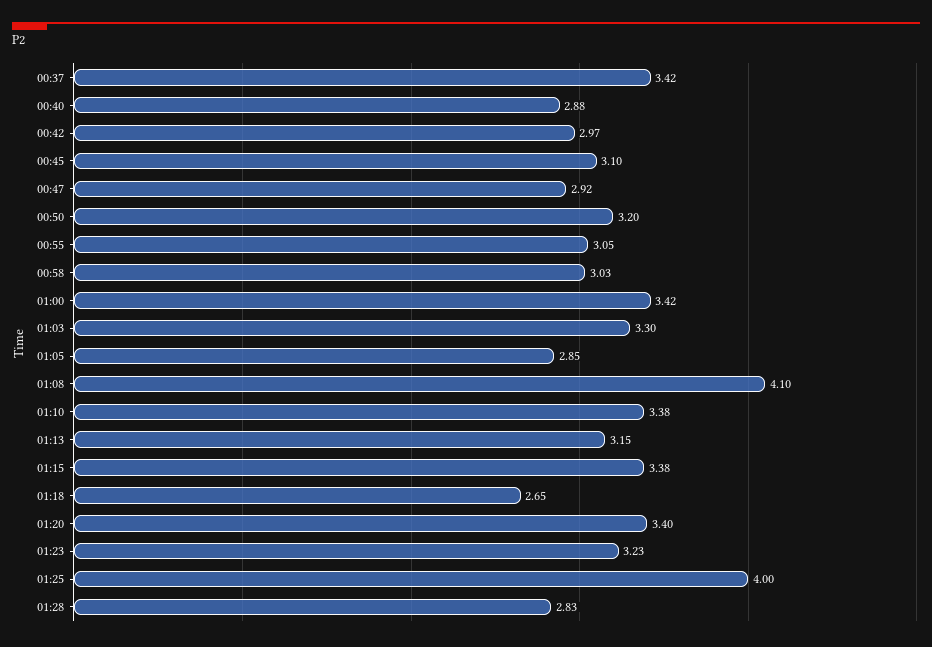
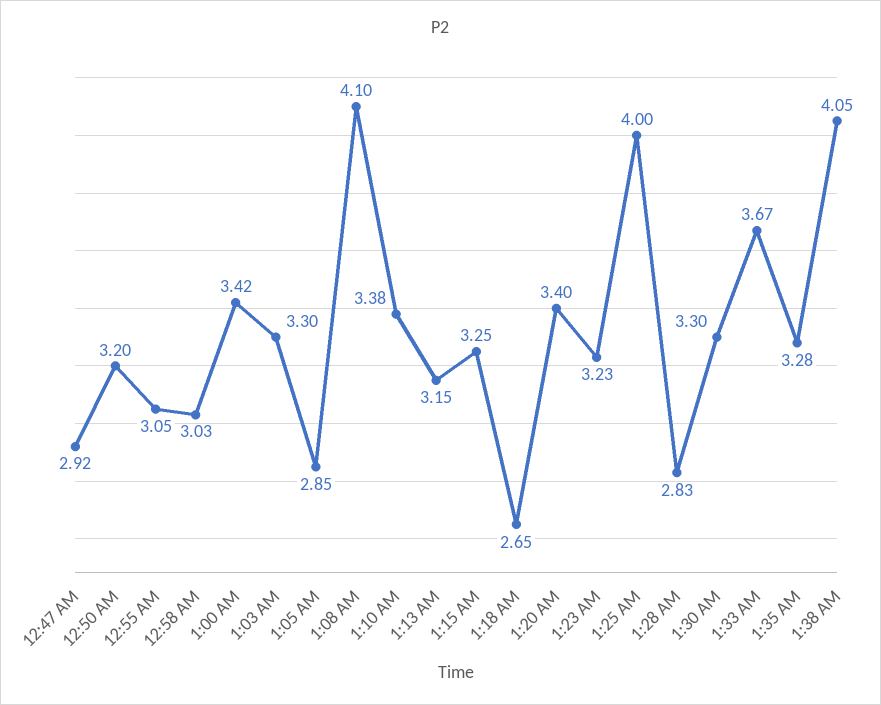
00:37: 3.42 -> none
00:40: 2.88 -> none
00:42: 2.97 -> none
00:45: 3.1 -> none
01:15: 3.38 -> 3.25
1:30 AM: none -> 3.3
1:33 AM: none -> 3.67
1:35 AM: none -> 3.28
1:38 AM: none -> 4.05

